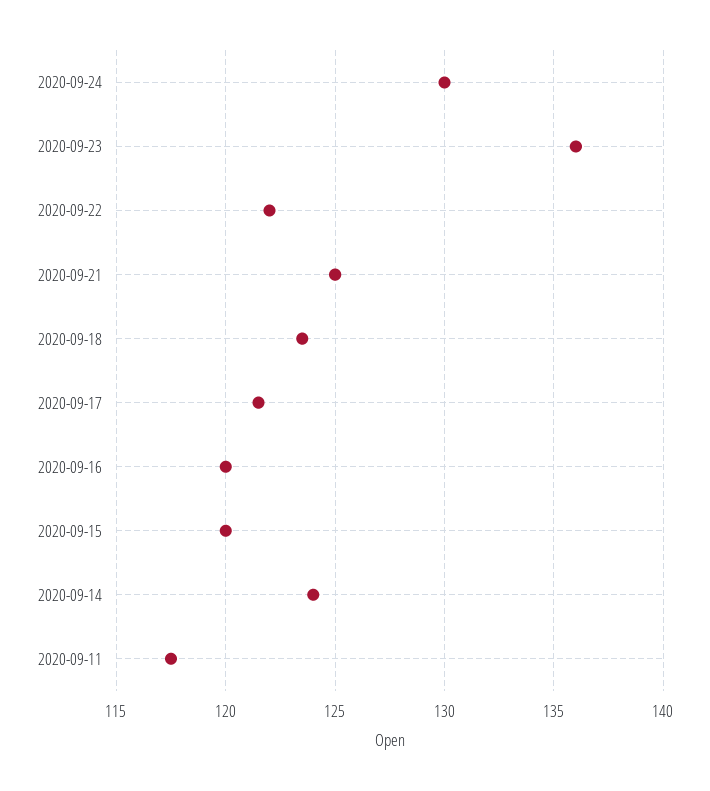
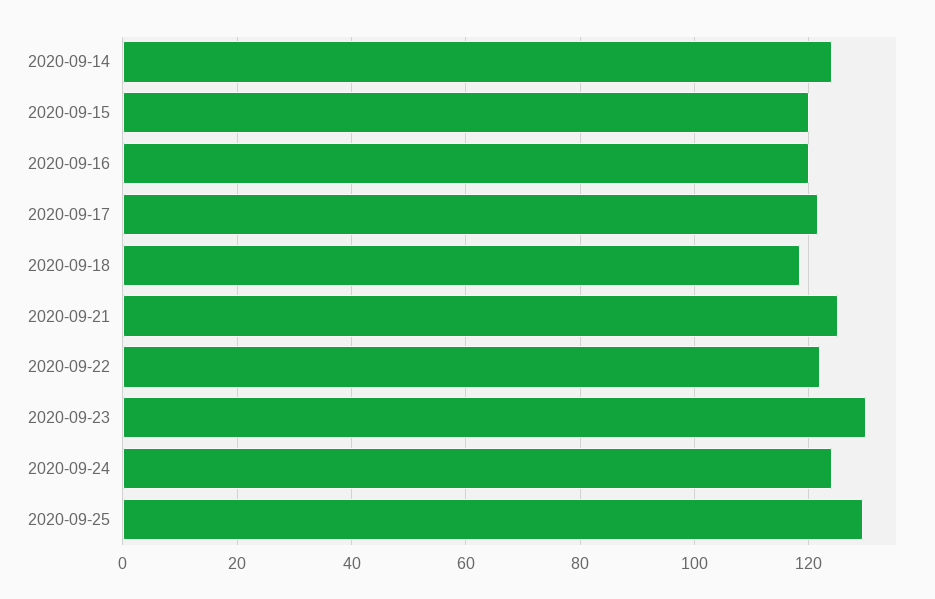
2020-09-24: 130 -> 124
2020-09-23: 136 -> 130
2020-09-18: 123.5 -> 118
2020-09-11: 117.5 -> none
2020-09-25: none -> 130

